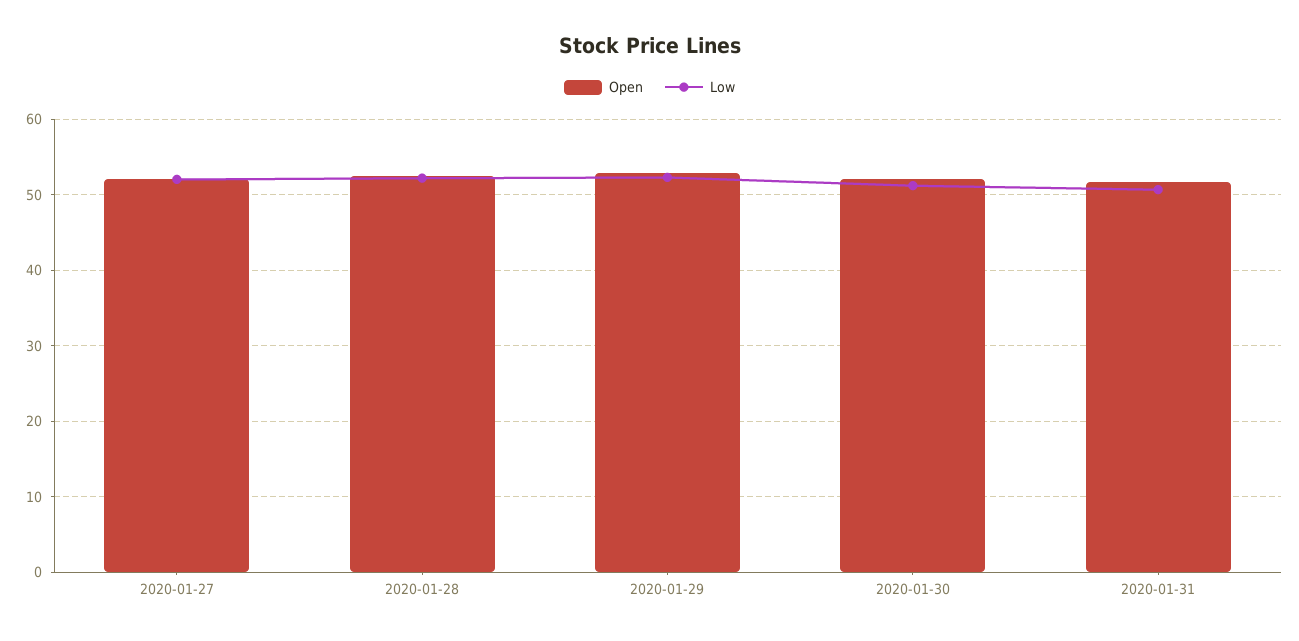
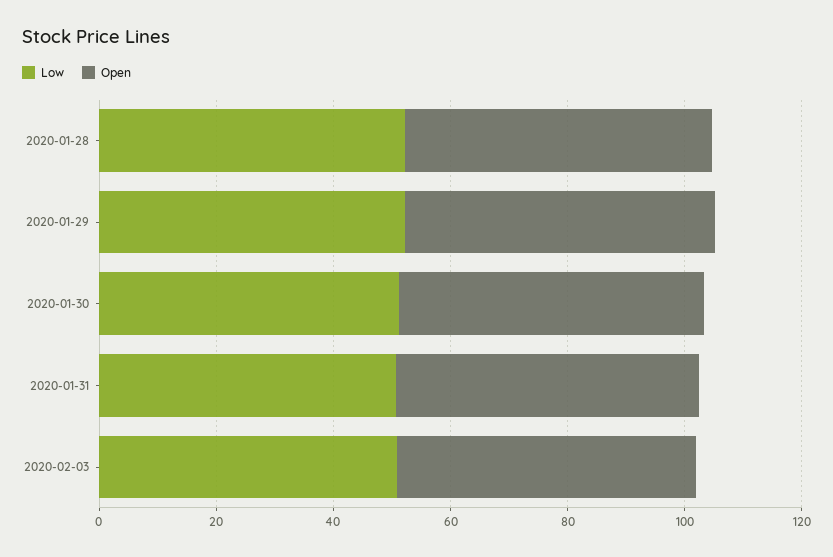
Open, 2020-01-27: 52 -> none
Low, 2020-01-27: 52 -> none
Low, 2020-02-03: none -> 50
Open, 2020-02-03: none -> 50

